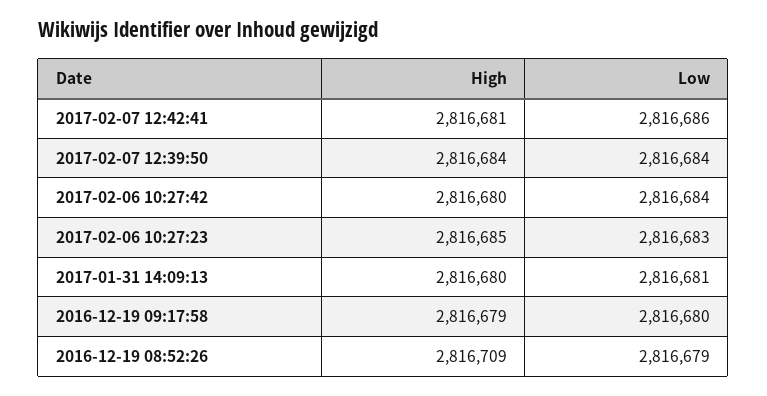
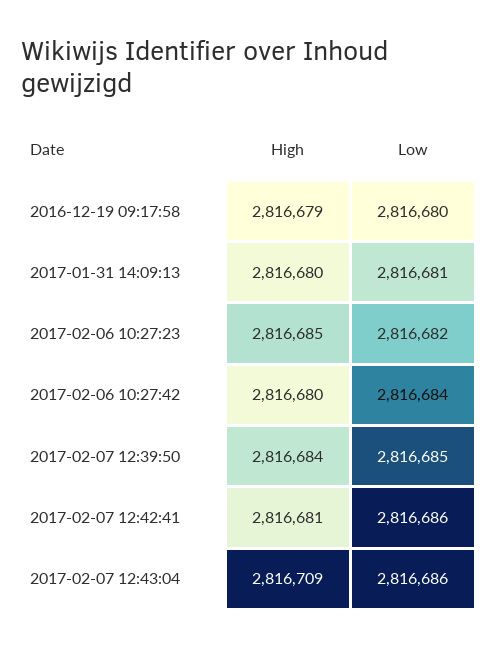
Low, 2017-02-07 12:39:50: 2816684 -> 2816685
Low, 2017-02-06 10:27:23: 2816683 -> 2816682
High, 2016-12-19 08:52:26: 2816709 -> none
Low, 2016-12-19 08:52:26: 2816679 -> none
High, 2017-02-07 12:43:04: none -> 2816709
Low, 2017-02-07 12:43:04: none -> 2816686

